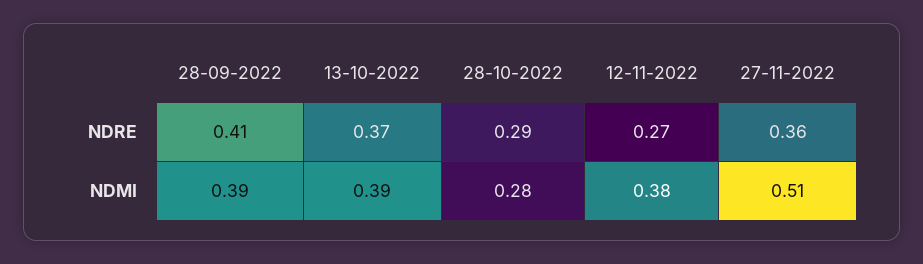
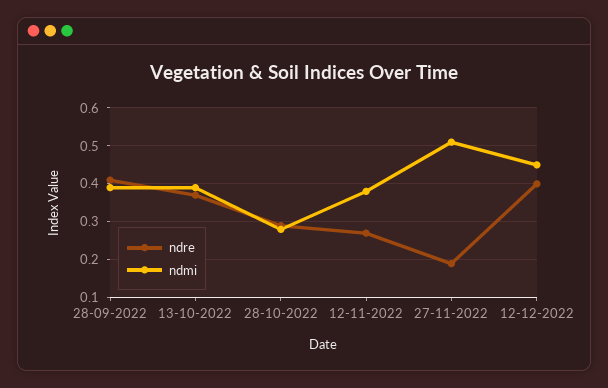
NDRE, 27-11-2022: 0.36 -> 0.2
NDRE, 12-12-2022: none -> 0.4
NDMI, 12-12-2022: none -> 0.45

